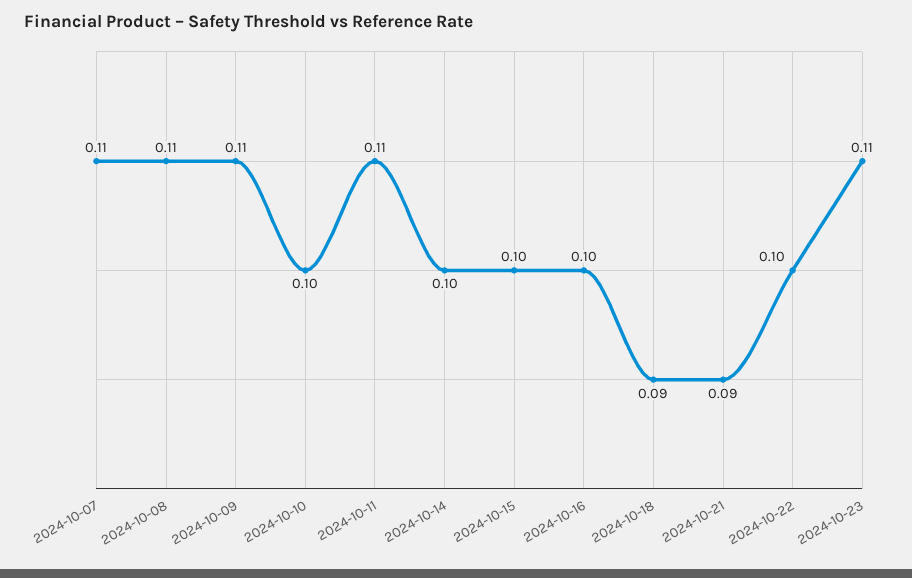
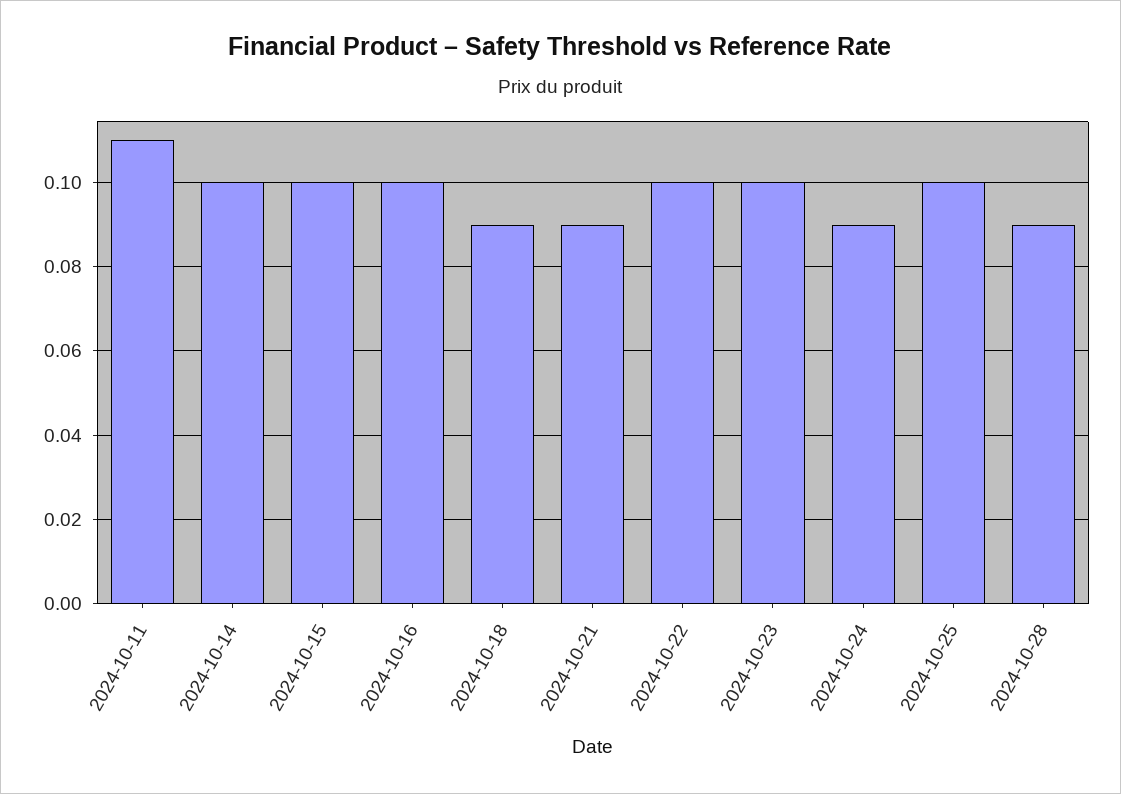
2024-10-07: 0.11 -> none
2024-10-08: 0.11 -> none
2024-10-09: 0.11 -> none
2024-10-10: 0.1 -> none
2024-10-23: 0.11 -> 0.1
2024-10-24: none -> 0.09
2024-10-25: none -> 0.1
2024-10-28: none -> 0.09

